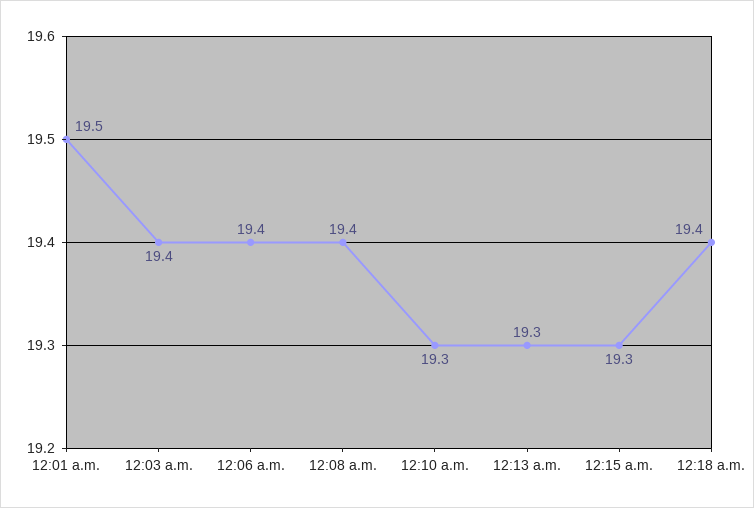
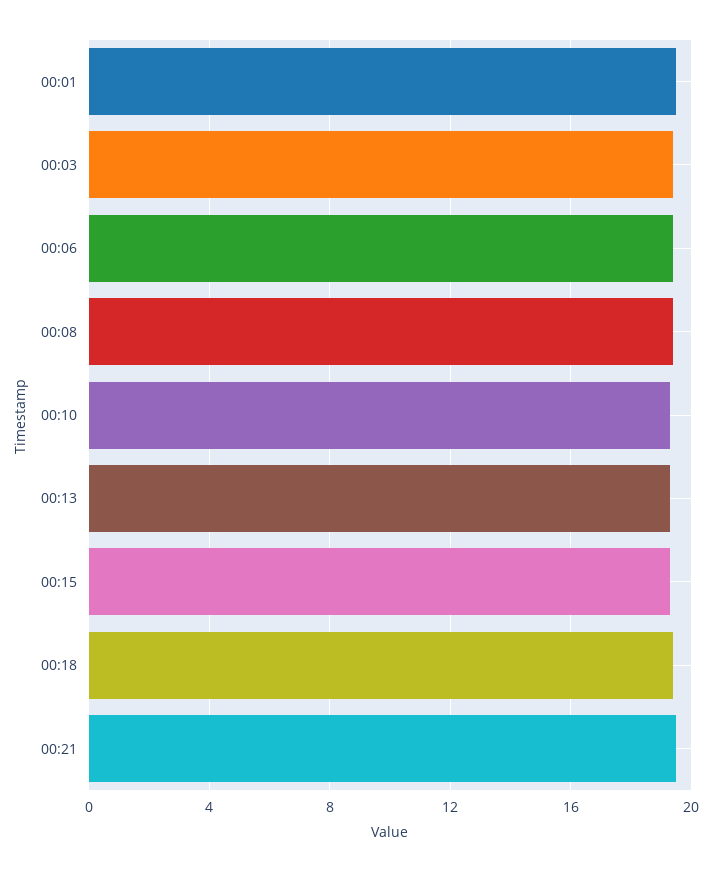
00:21: none -> 19.5

